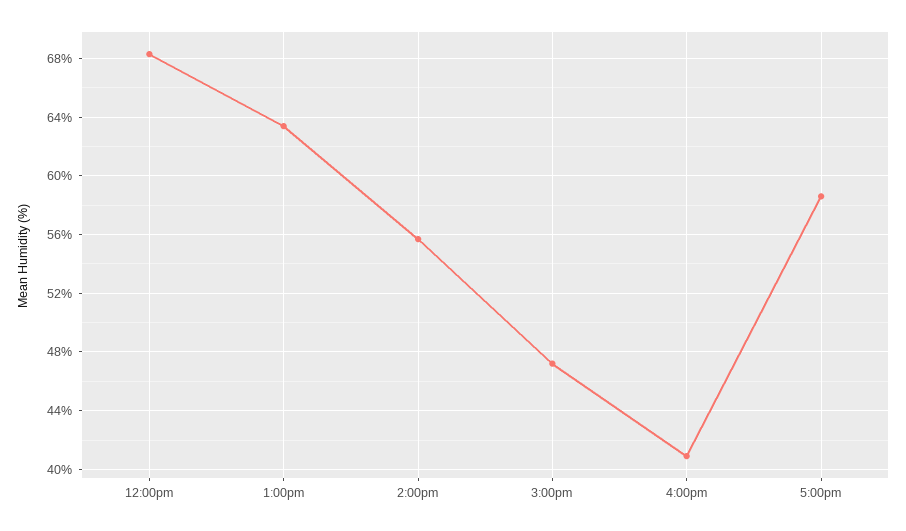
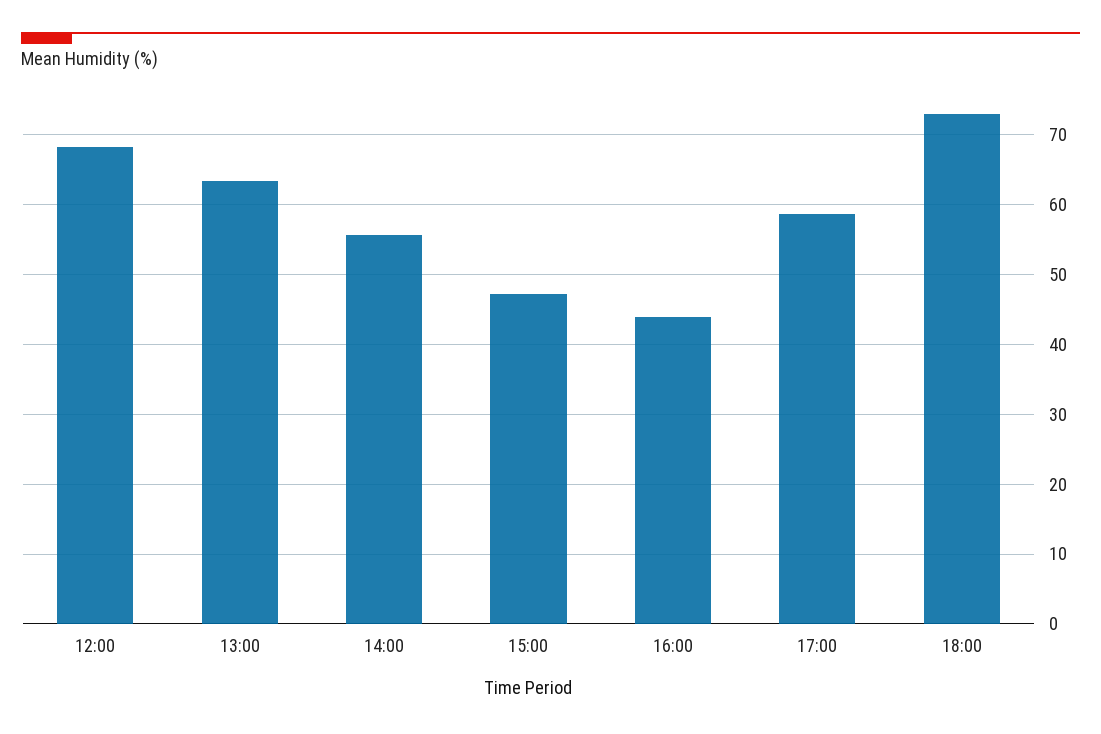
4:00pm: 41 -> 44
18:00: none -> 73

